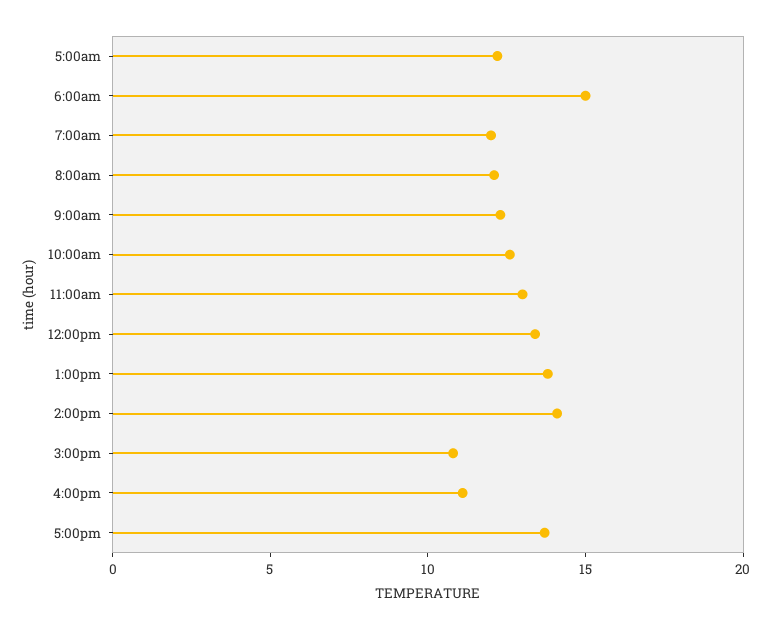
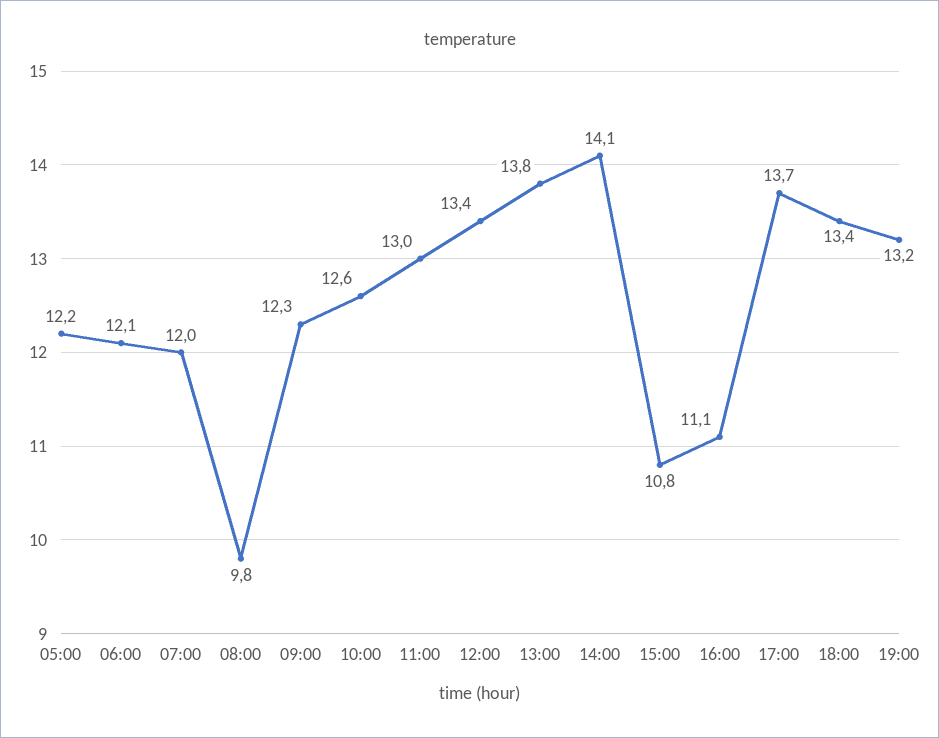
6:00am: 15 -> 12.1
8:00am: 12 -> 9.8
18:00: none -> 13.4
19:00: none -> 13.2

